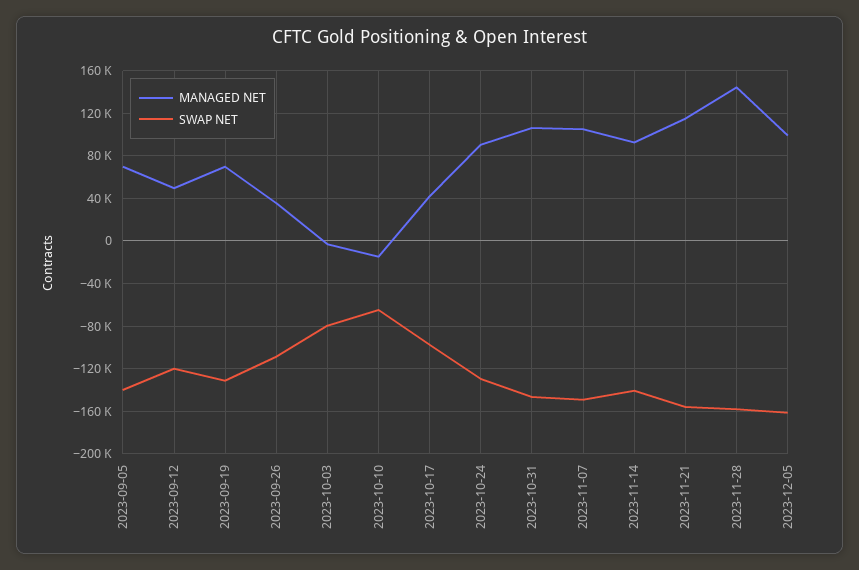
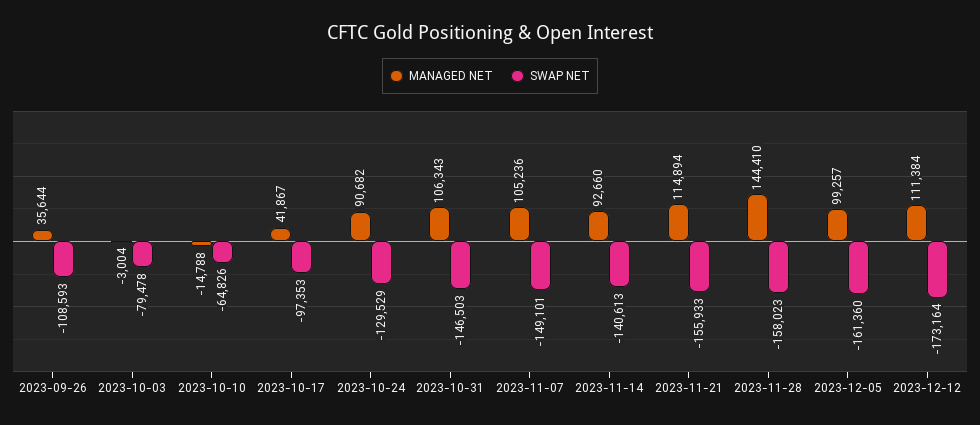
MANAGED NET, 2023-09-05: 70000 -> none
SWAP NET, 2023-09-05: -140000 -> none
MANAGED NET, 2023-09-12: 50000 -> none
SWAP NET, 2023-09-12: -120000 -> none
MANAGED NET, 2023-09-19: 70000 -> none
SWAP NET, 2023-09-19: -130000 -> none
MANAGED NET, 2023-12-12: none -> 111384
SWAP NET, 2023-12-12: none -> -173164

